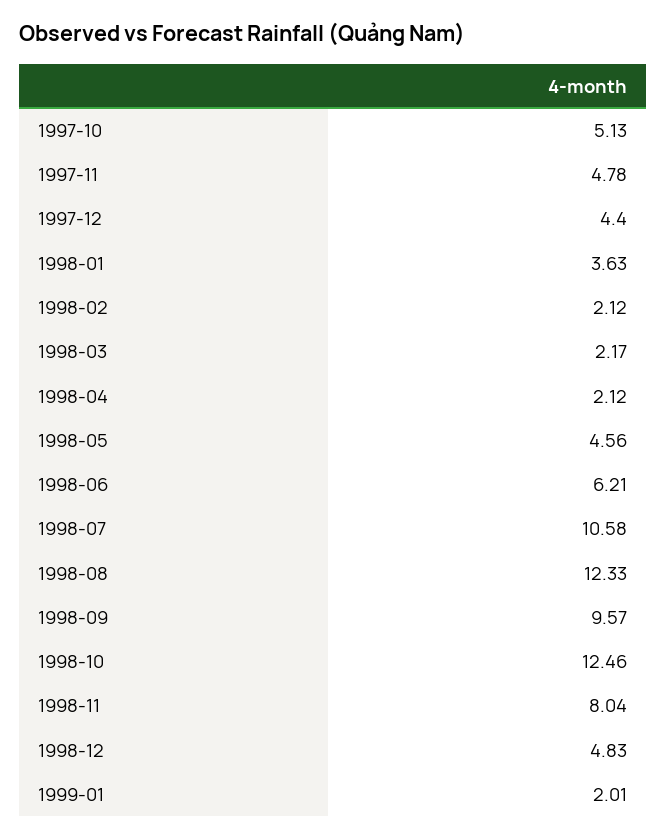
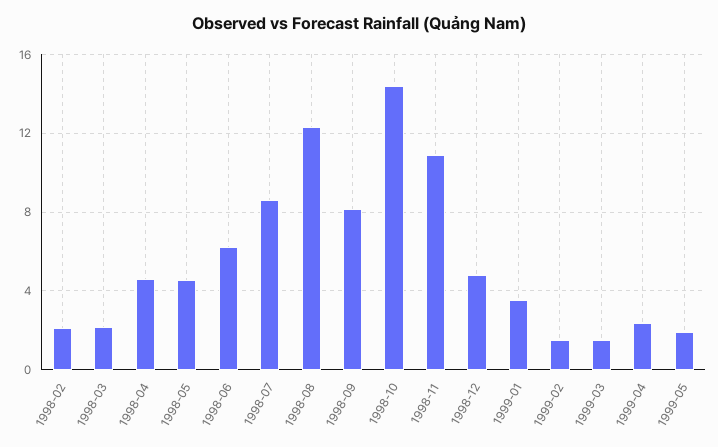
1997-10: 5.13 -> none
1997-11: 4.78 -> none
1997-12: 4.4 -> none
1998-01: 3.63 -> none
1998-04: 2.12 -> 4.5
1998-07: 10.58 -> 8.5
1998-09: 9.57 -> 8
1998-10: 12.46 -> 14.5
1998-11: 8.04 -> 11
1999-01: 2.01 -> 3.5
1999-02: none -> 1.5
1999-03: none -> 1.5
1999-04: none -> 2.5
1999-05: none -> 2

